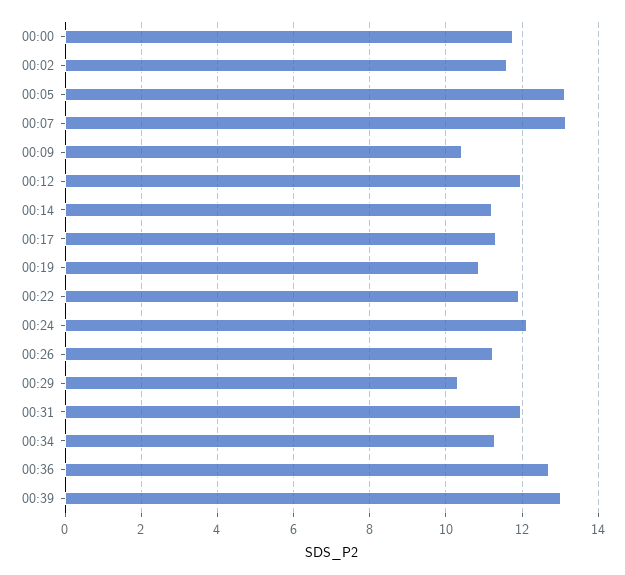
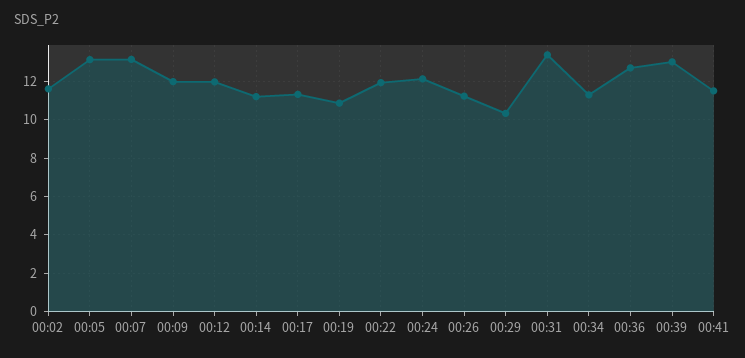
00:00: 11.8 -> none
00:09: 10.4 -> 12
00:31: 12 -> 13.5
00:41: none -> 11.5

